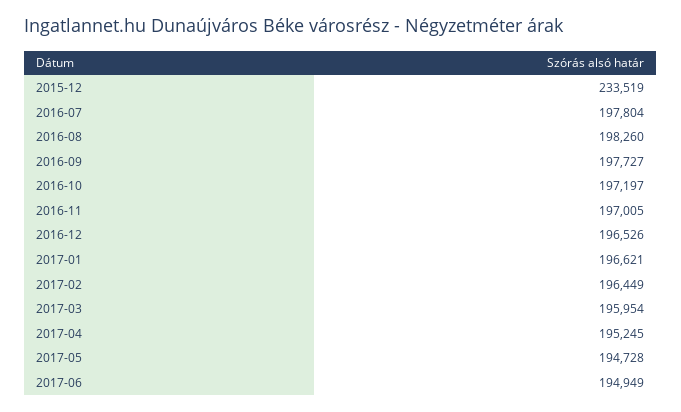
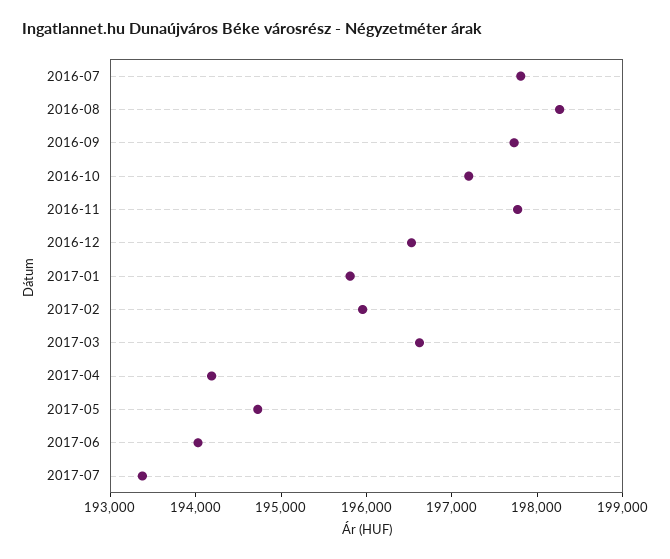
2015-12: 233519 -> none
2016-11: 197005 -> 197800
2017-01: 196621 -> 195800
2017-02: 196449 -> 196000
2017-03: 195954 -> 196600
2017-04: 195245 -> 194200
2017-06: 194949 -> 194000
2017-07: none -> 193400

